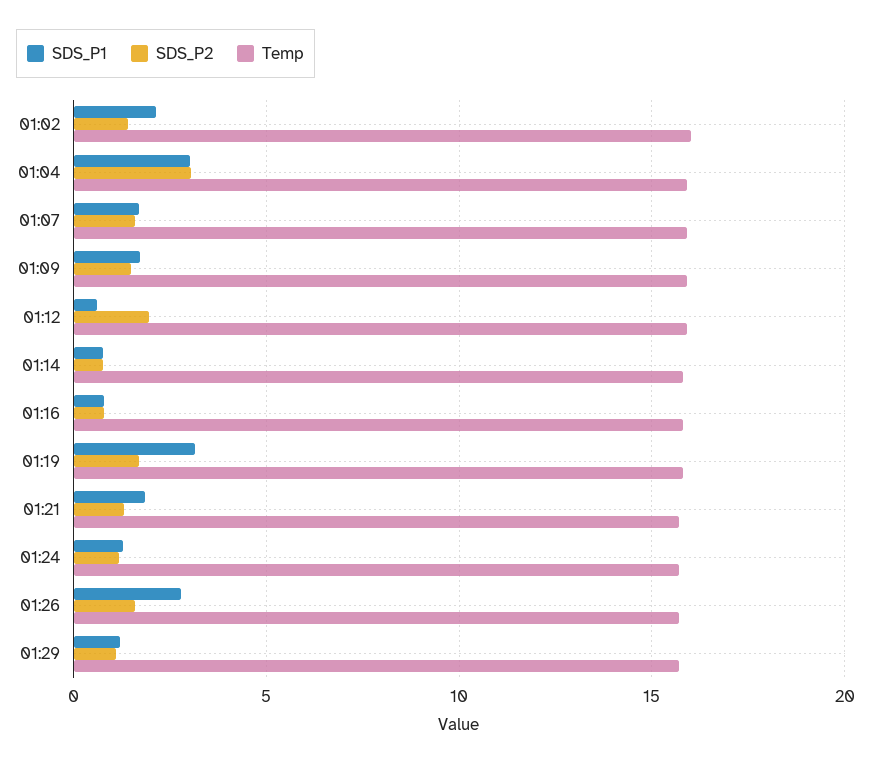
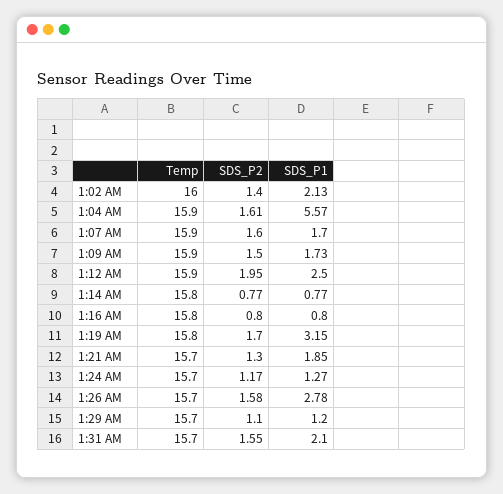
SDS_P1, 01:04: 3 -> 5.57
SDS_P2, 01:04: 3 -> 1.61
SDS_P1, 01:12: 0.5 -> 2.5
Temp, 1:31 AM: none -> 15.7
SDS_P2, 1:31 AM: none -> 1.55
SDS_P1, 1:31 AM: none -> 2.1

